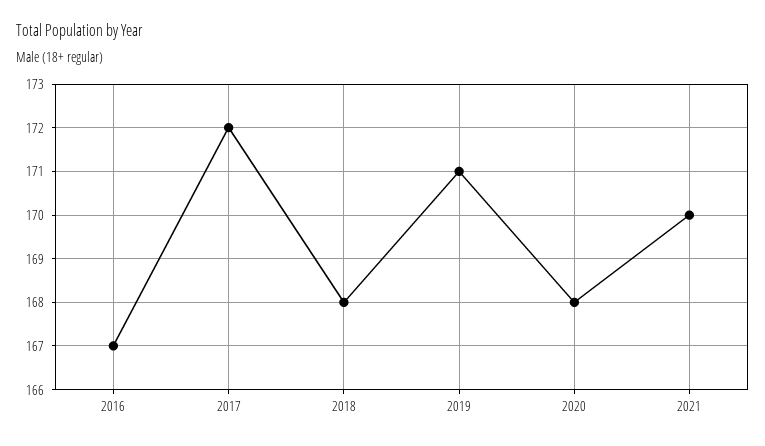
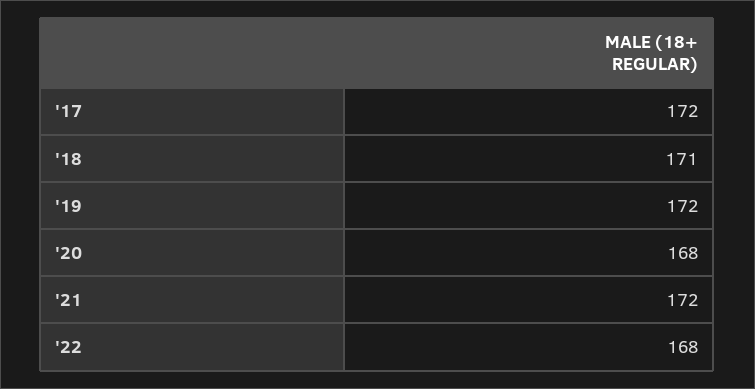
2016: 167 -> none
2018: 168 -> 171
2019: 171 -> 172
2021: 170 -> 172
'22: none -> 168

